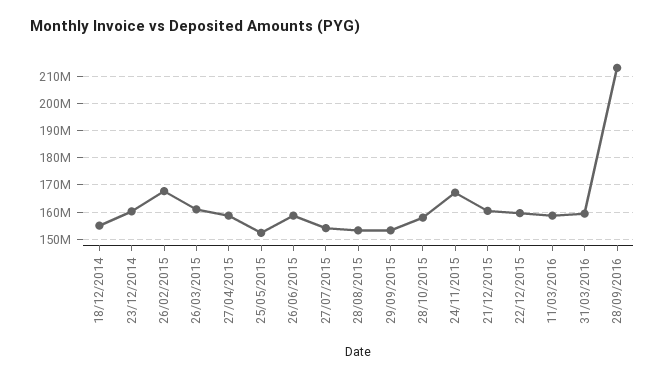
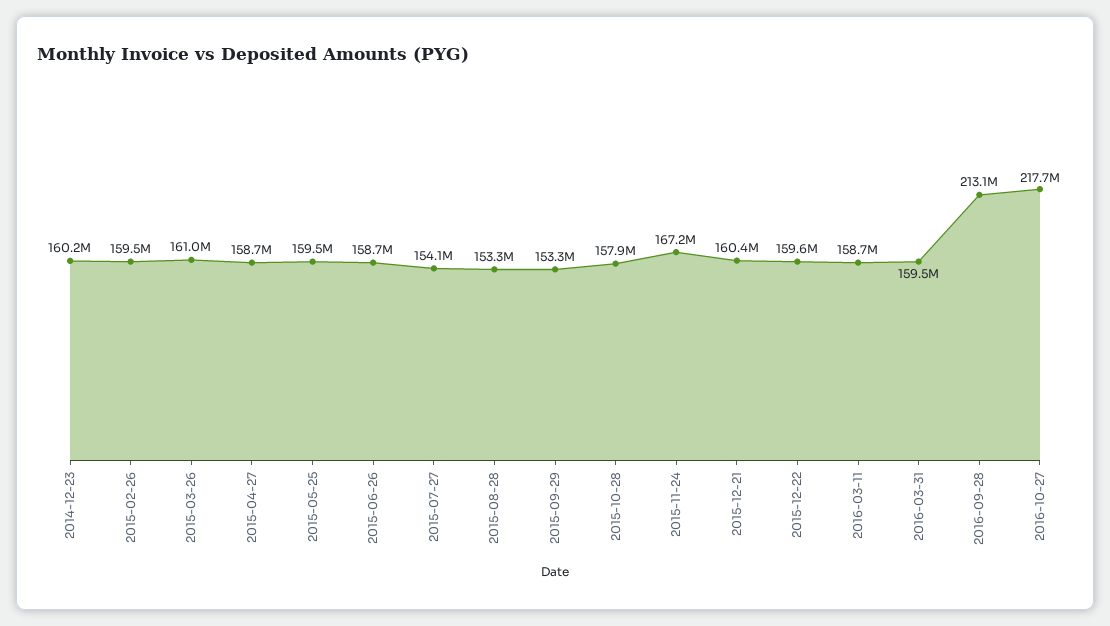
18/12/2014: 155000000 -> none
26/02/2015: 167500000 -> 159500000
25/05/2015: 152500000 -> 159500000
2016-10-27: none -> 217700000

